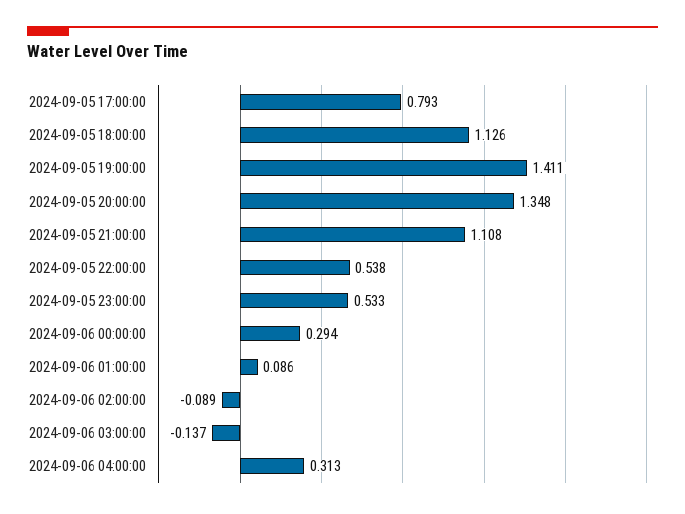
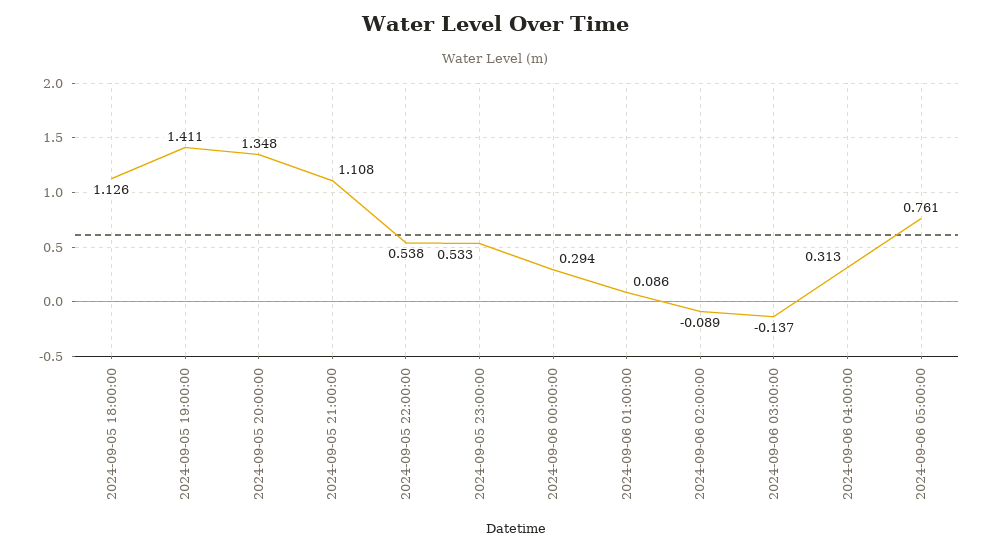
2024-09-05 17:00:00: 0.793 -> none
2024-09-06 05:00:00: none -> 0.761

